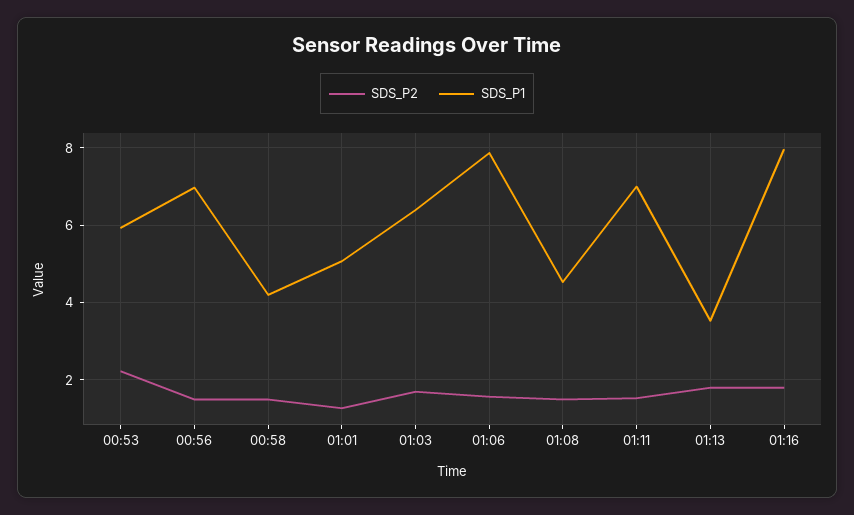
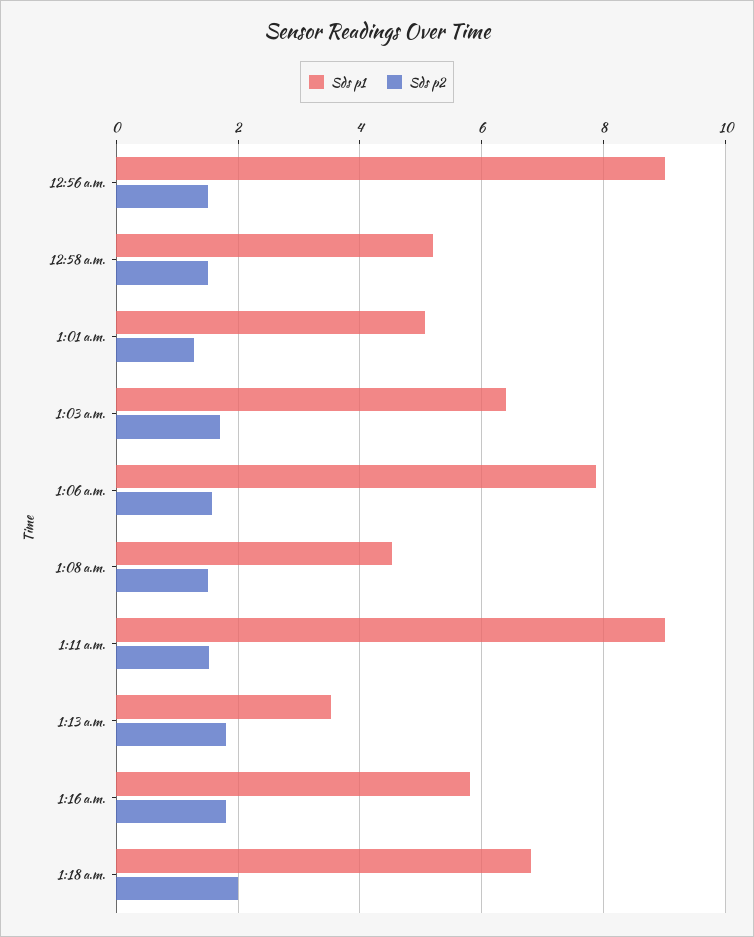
SDS_P2, 00:53: 2.2 -> none
SDS_P1, 00:53: 6 -> none
SDS_P1, 00:56: 7 -> 9
SDS_P1, 00:58: 4.2 -> 5.2
SDS_P1, 01:11: 7 -> 9
SDS_P1, 01:16: 8 -> 5.8
SDS_P1, 1:18 a.m.: none -> 6.8
SDS_P2, 1:18 a.m.: none -> 2

